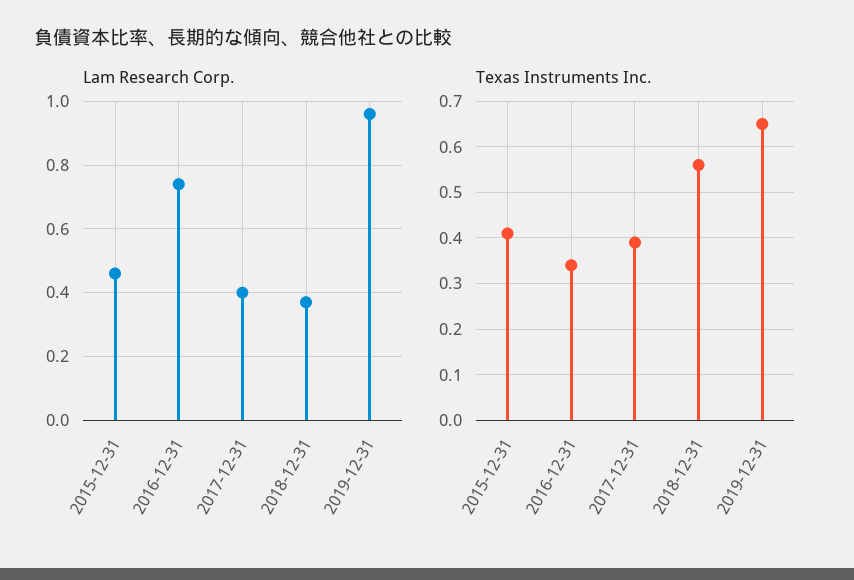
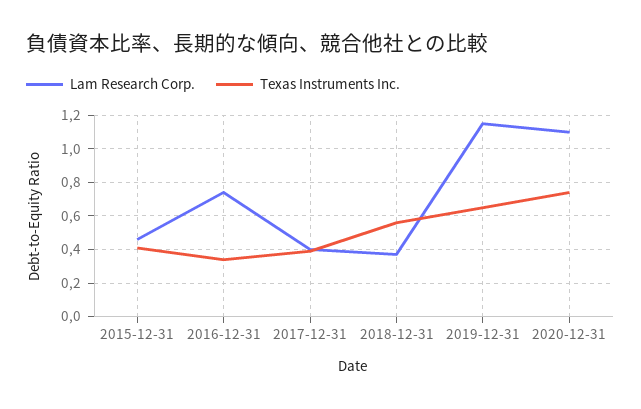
Lam Research Corp., 2019-12-31: 0.95 -> 1.15
Lam Research Corp., 2020-12-31: none -> 1.1
Texas Instruments Inc., 2020-12-31: none -> 0.75

